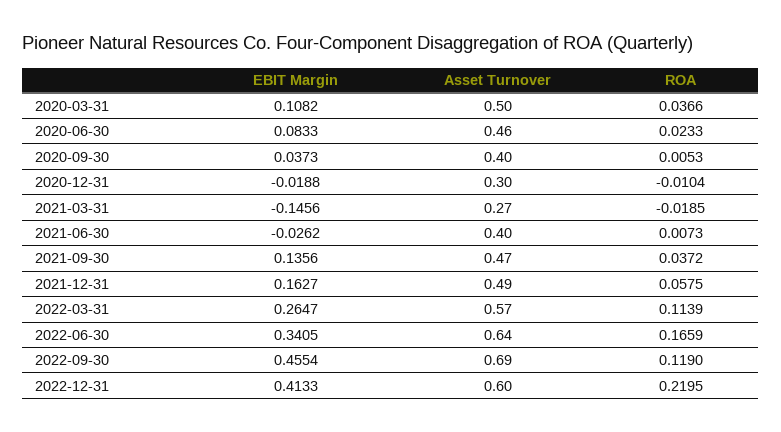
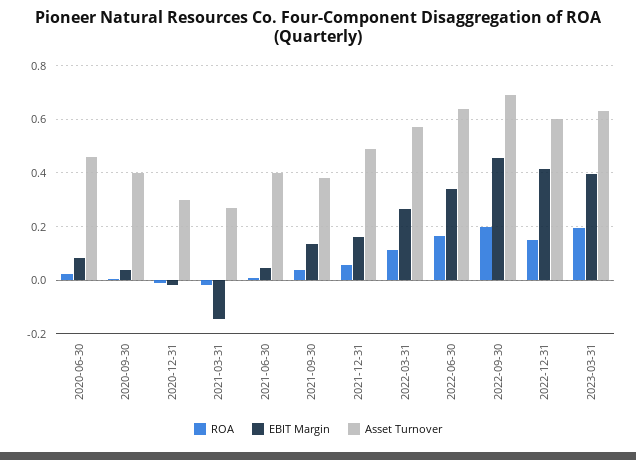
EBIT Margin, 2020-03-31: 0.1082 -> none
Asset Turnover, 2020-03-31: 0.5 -> none
ROA, 2020-03-31: 0.0366 -> none
EBIT Margin, 2021-06-30: -0.0262 -> 0.05
Asset Turnover, 2021-09-30: 0.47 -> 0.375
ROA, 2022-09-30: 0.119 -> 0.2
ROA, 2022-12-31: 0.2195 -> 0.15
ROA, 2023-03-31: none -> 0.2
EBIT Margin, 2023-03-31: none -> 0.4
Asset Turnover, 2023-03-31: none -> 0.625

